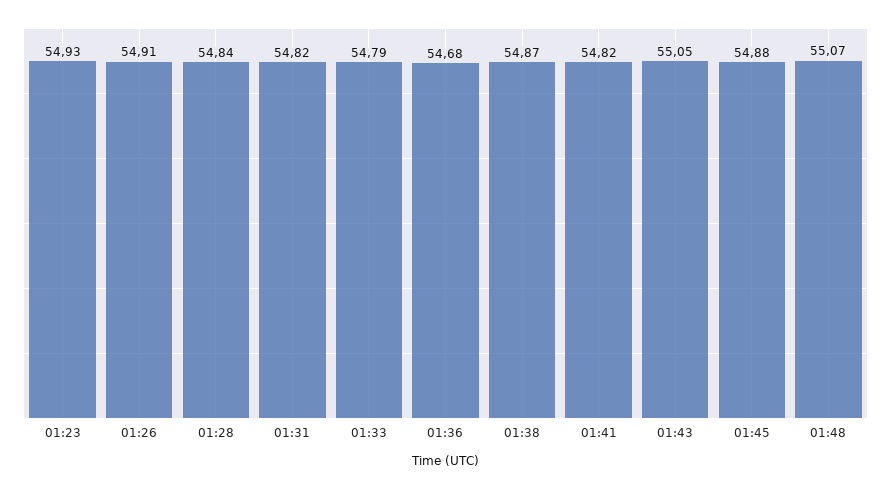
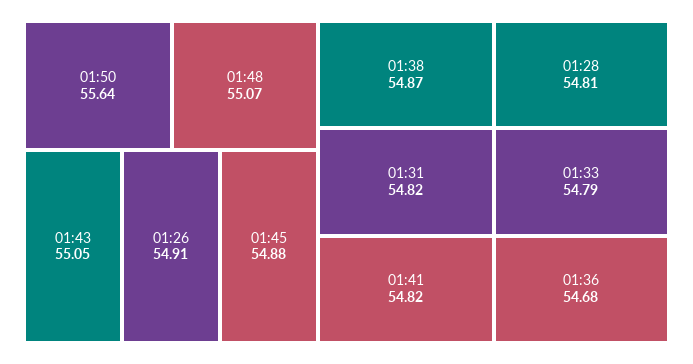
01:23: 54.93 -> none
01:28: 54.84 -> 54.81
01:50: none -> 55.64

